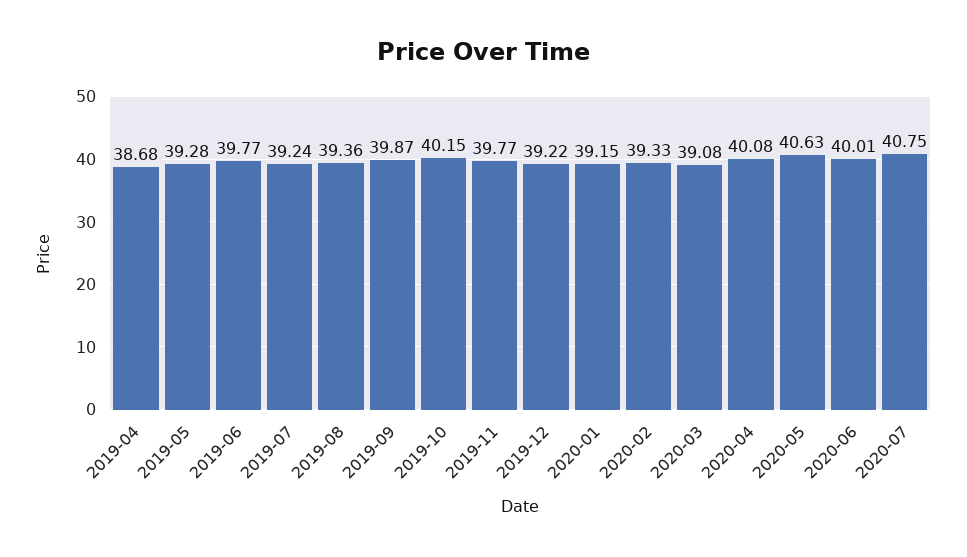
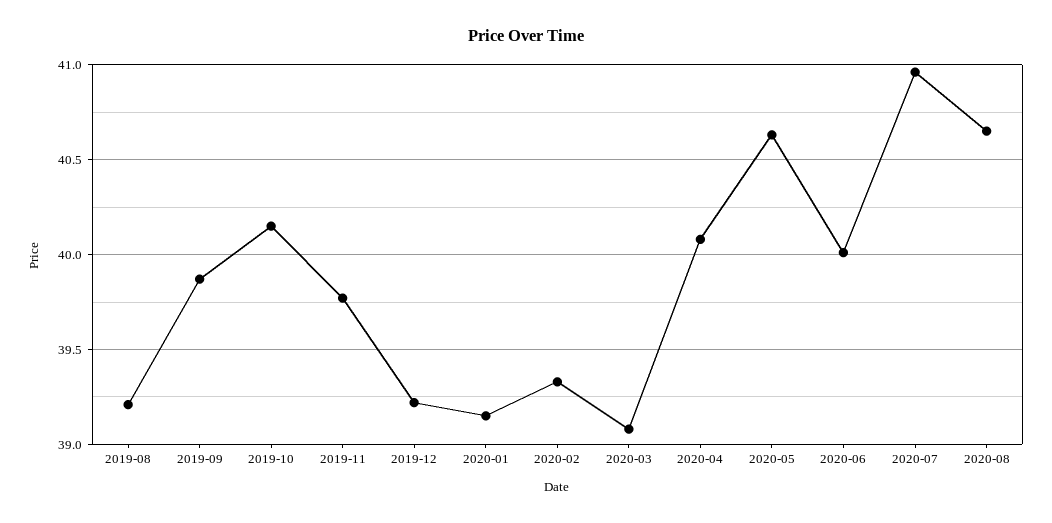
2019-04: 38.68 -> none
2019-05: 39.28 -> none
2019-06: 39.77 -> none
2019-07: 39.24 -> none
2019-08: 39.36 -> 39.2
2020-07: 40.75 -> 40.95
2020-08: none -> 40.65

